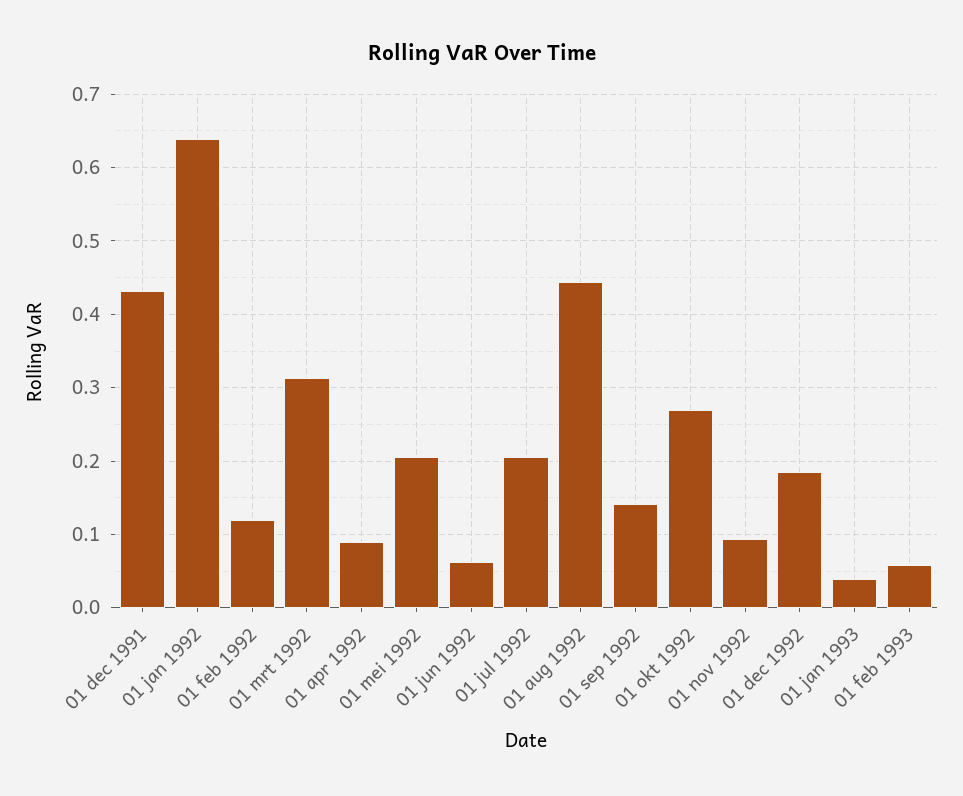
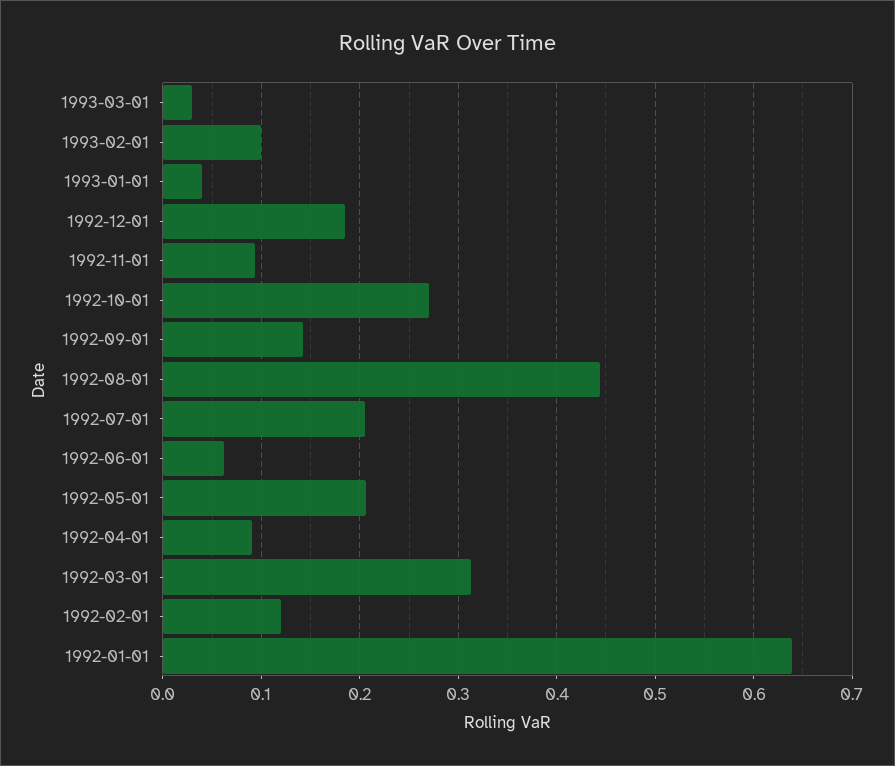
01 dec 1991: 0.43 -> none
01 feb 1993: 0.06 -> 0.1
1993-03-01: none -> 0.03

